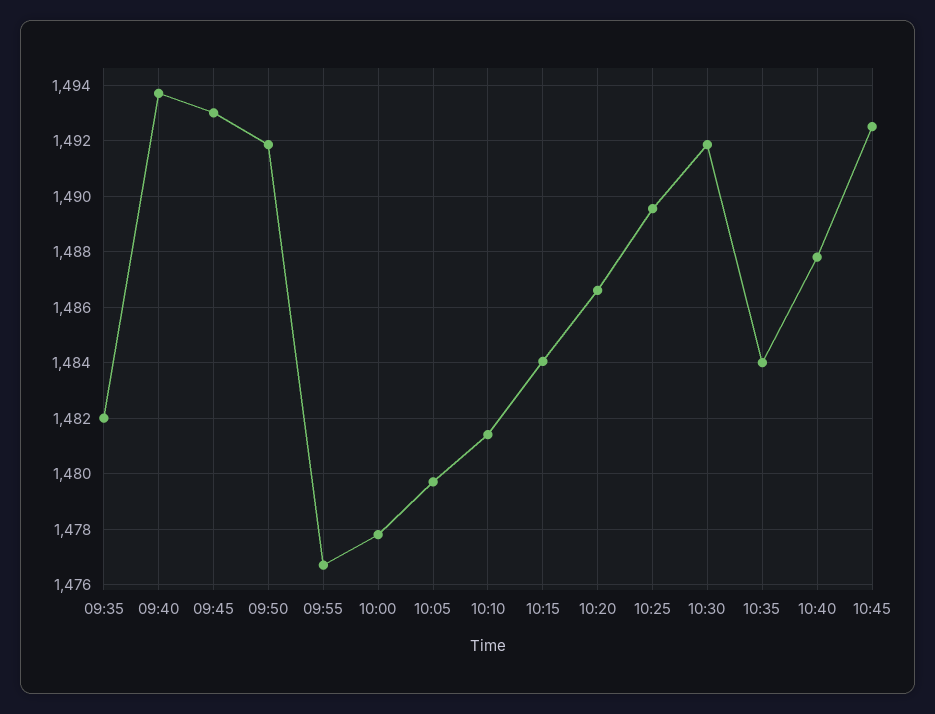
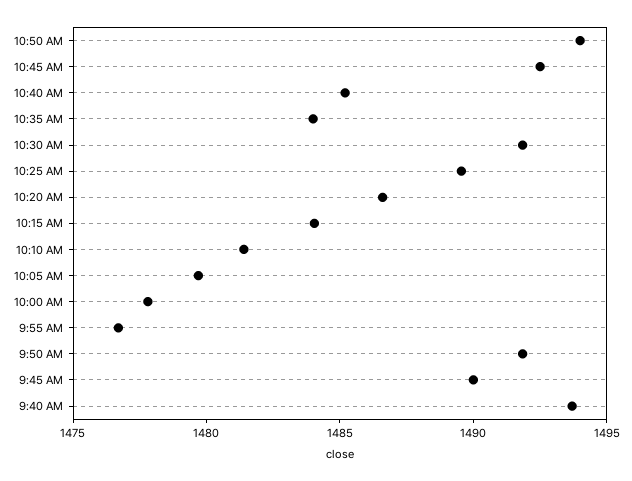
09:35: 1482 -> none
09:45: 1493 -> 1490
10:40: 1487.75 -> 1485
10:50 AM: none -> 1494

